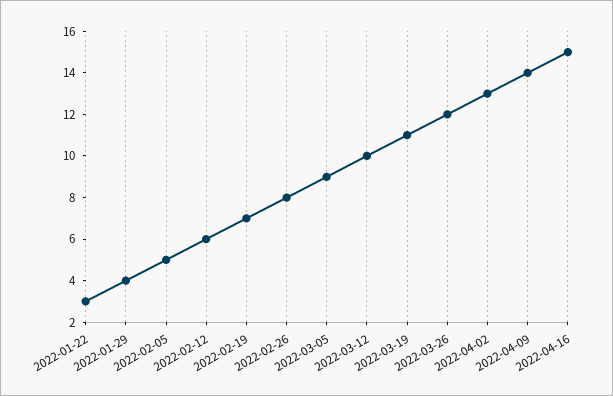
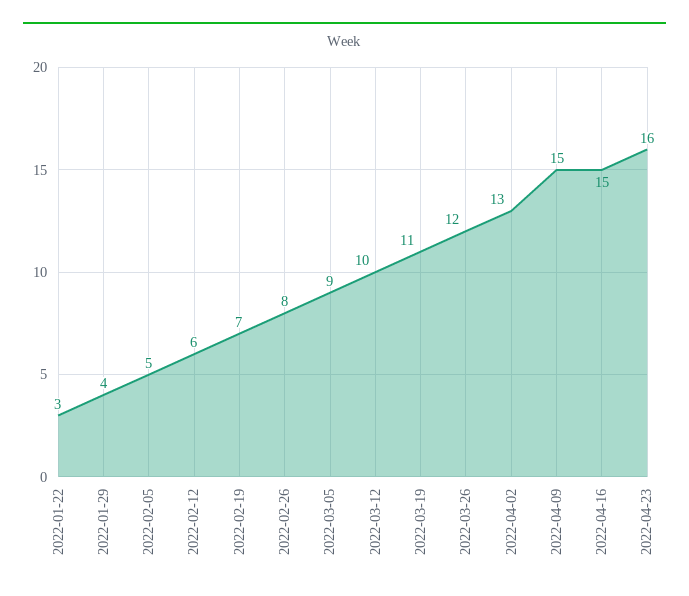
2022-04-09: 14 -> 15
2022-04-23: none -> 16

